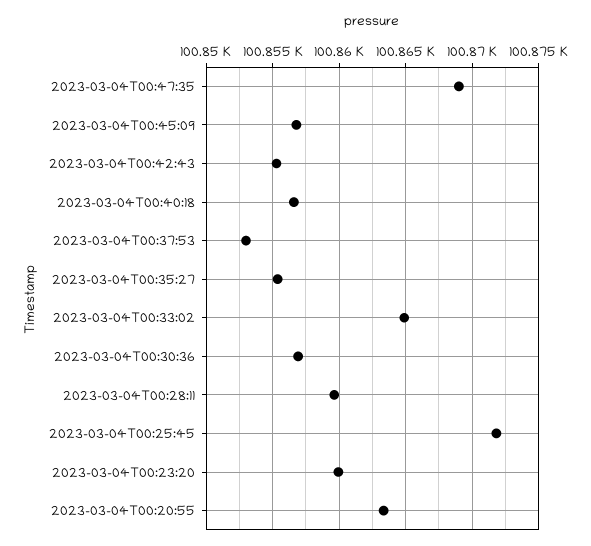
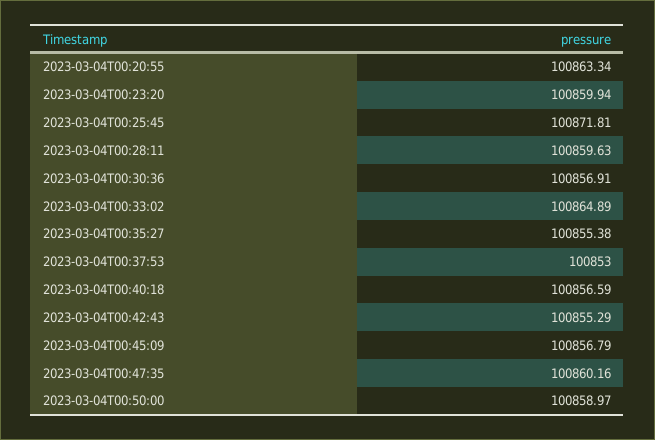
2023-03-04T00:47:35: 100869 -> 100860.16
2023-03-04T00:50:00: none -> 100858.97

